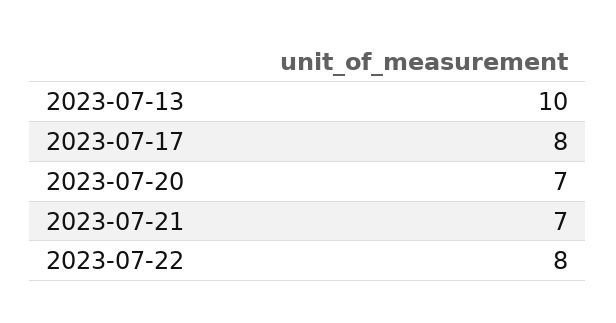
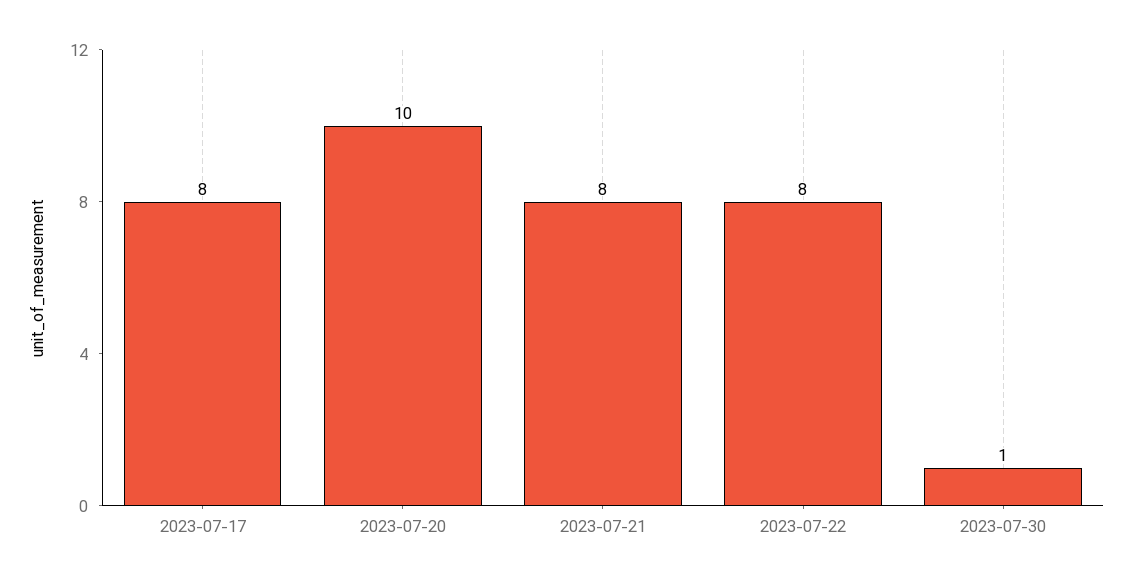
2023-07-13: 10 -> none
2023-07-20: 7 -> 10
2023-07-21: 7 -> 8
2023-07-30: none -> 1

